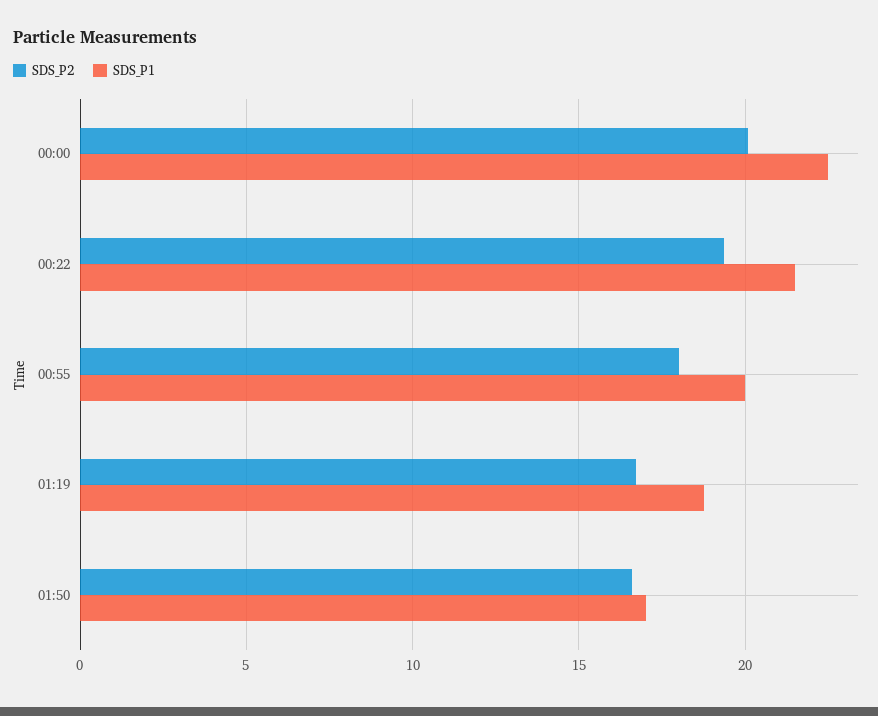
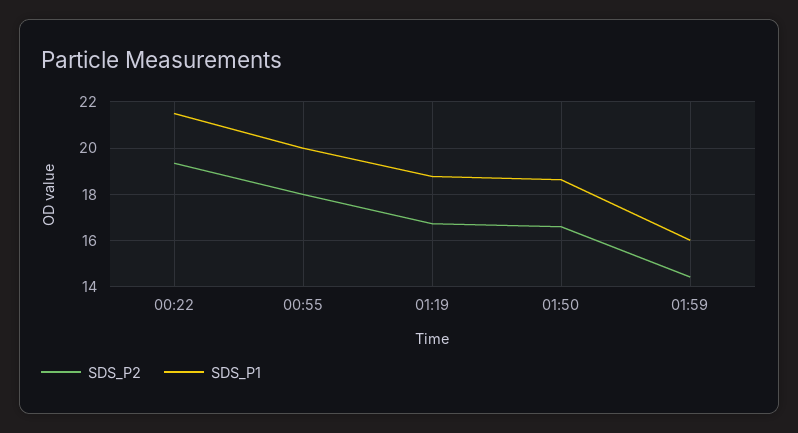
SDS_P2, 00:00: 20 -> none
SDS_P1, 00:00: 22.5 -> none
SDS_P1, 01:50: 17 -> 18.5
SDS_P2, 01:59: none -> 14.5
SDS_P1, 01:59: none -> 16

